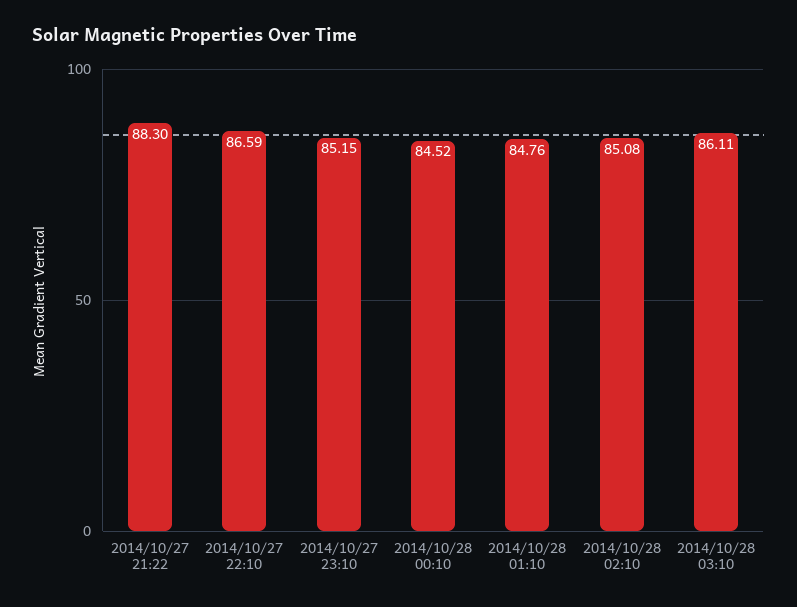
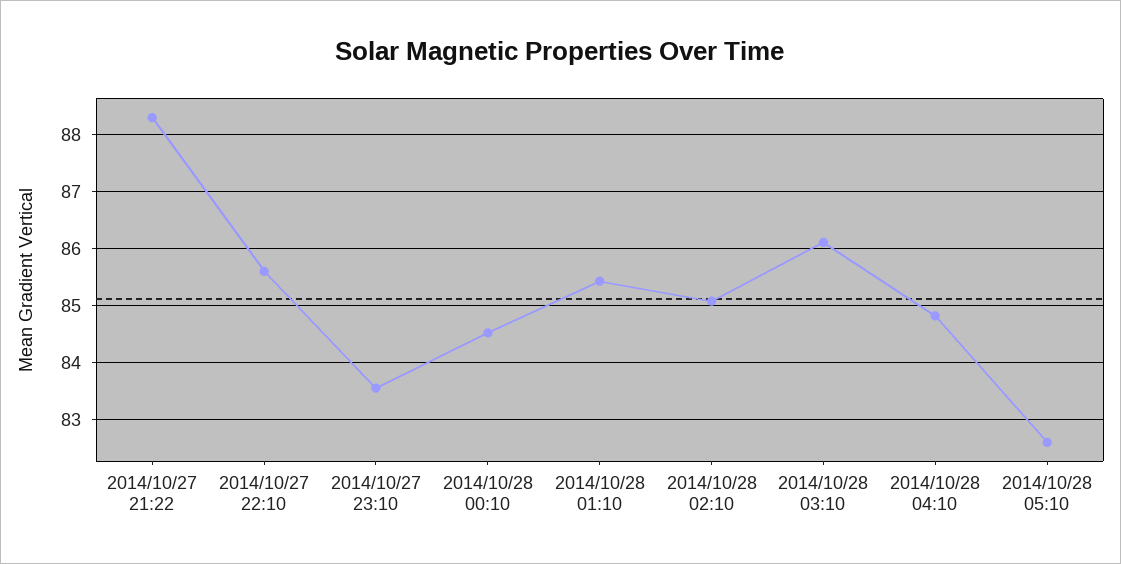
2014/10/27 22:10: 86.59 -> 85.6
2014/10/27 23:10: 85.15 -> 83.6
2014/10/28 01:10: 84.76 -> 85.4
2014/10/28 04:10: none -> 84.8
2014/10/28 05:10: none -> 82.6

